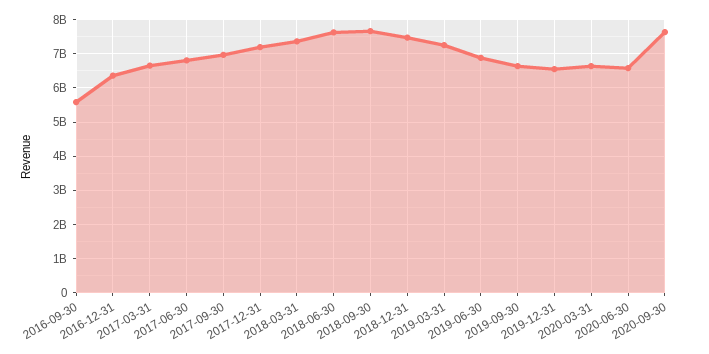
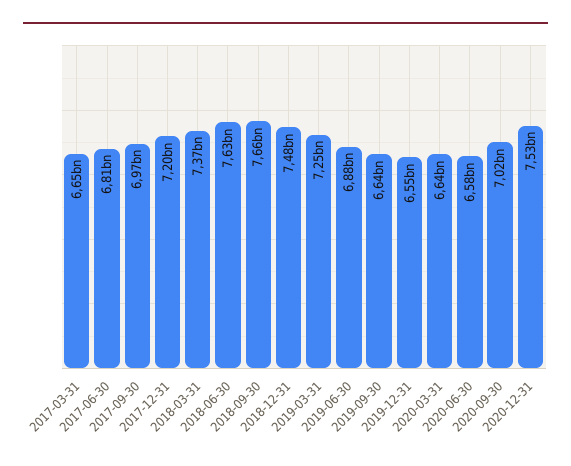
2016-09-30: 5600000000 -> none
2016-12-31: 6400000000 -> none
2020-09-30: 7600000000 -> 7020000000
2020-12-31: none -> 7530000000

